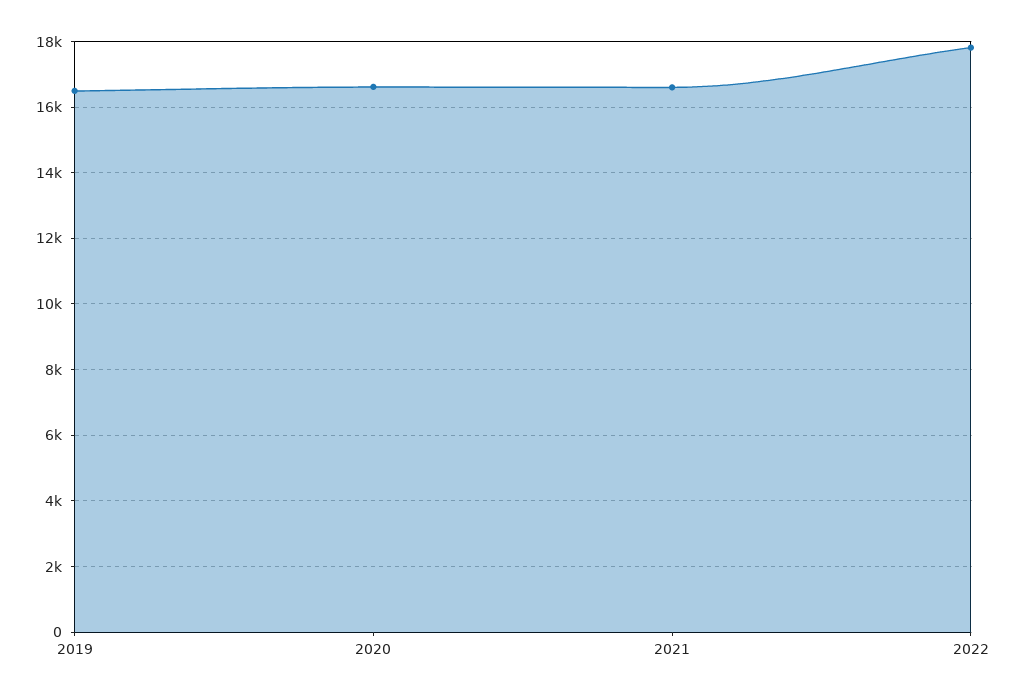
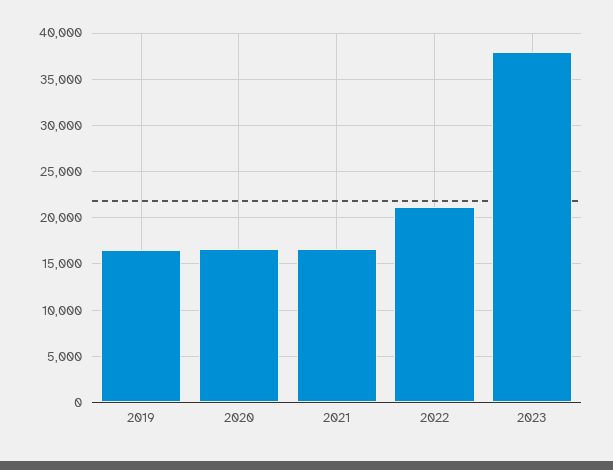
2022: 17800 -> 21000
2023: none -> 38000

